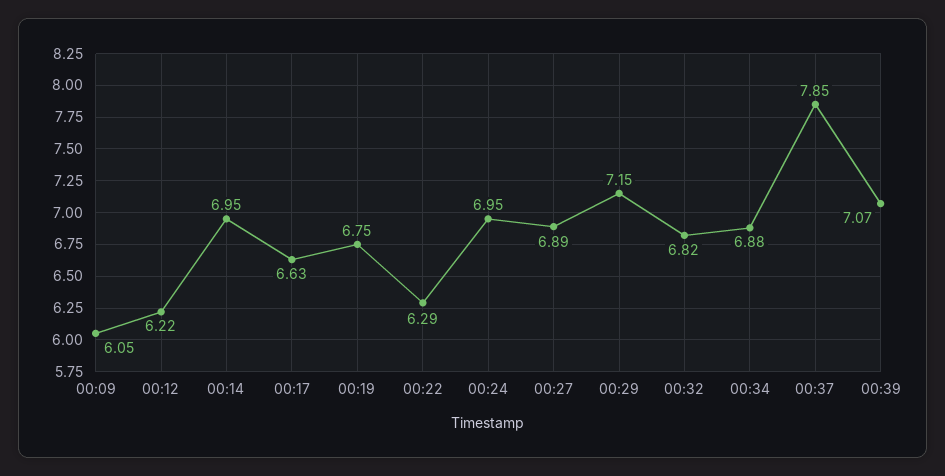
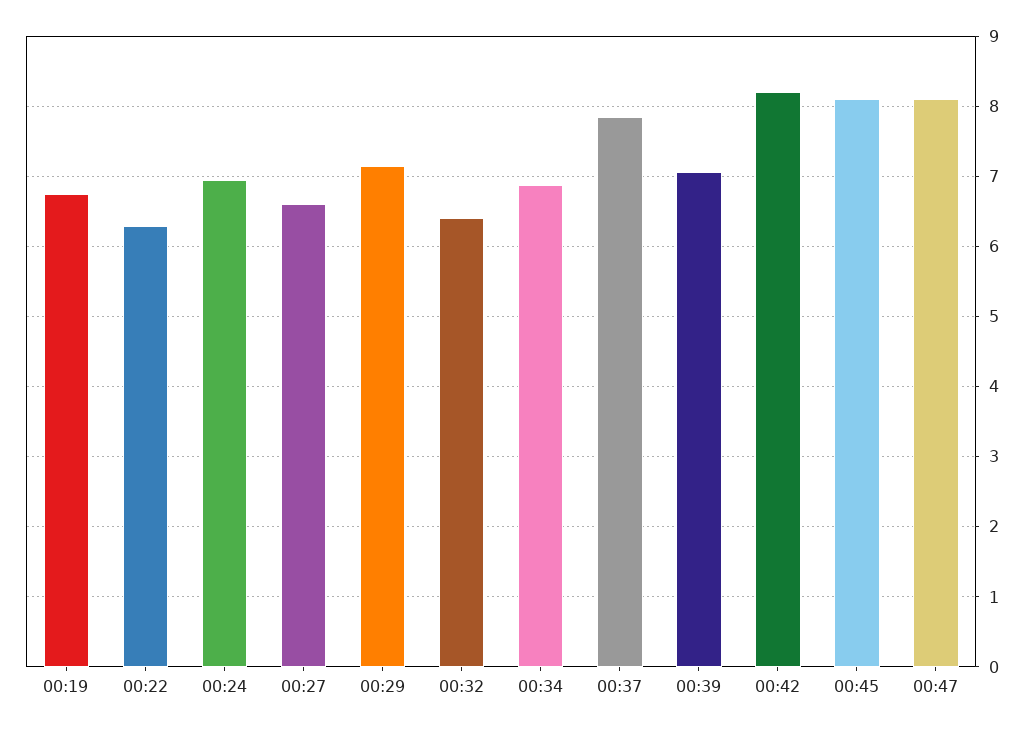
00:09: 6.05 -> none
00:12: 6.22 -> none
00:14: 6.95 -> none
00:17: 6.63 -> none
00:27: 6.89 -> 6.6
00:32: 6.82 -> 6.4
00:42: none -> 8.2
00:45: none -> 8.1
00:47: none -> 8.1

